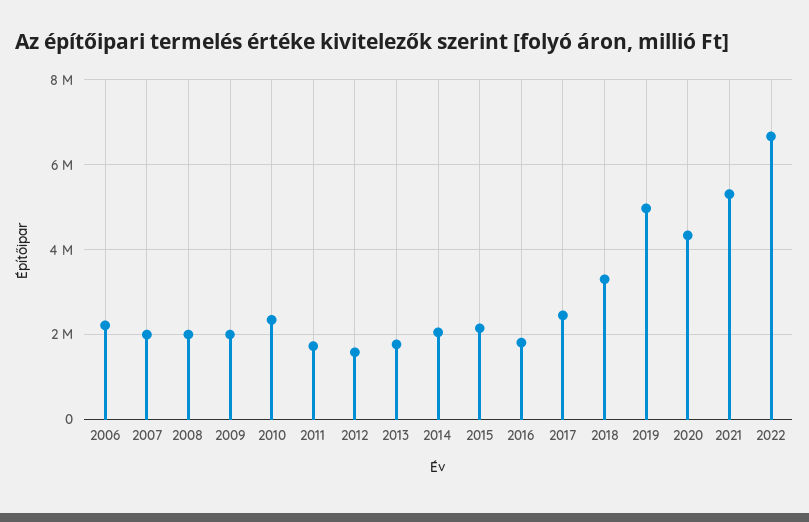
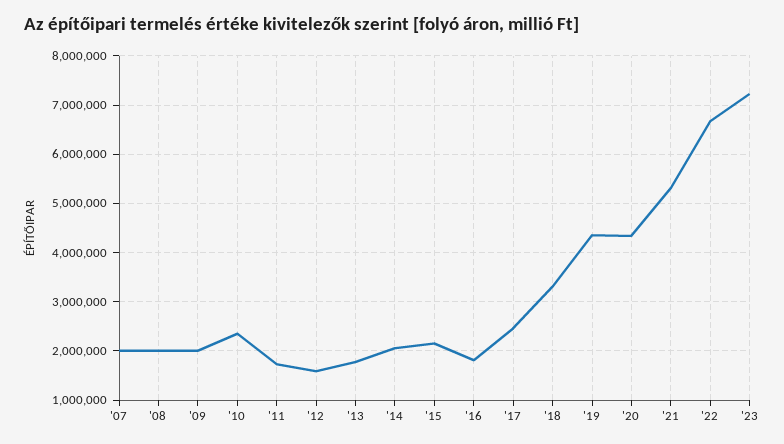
2006: 2200000 -> none
2019: 5000000 -> 4400000
'23: none -> 7200000

